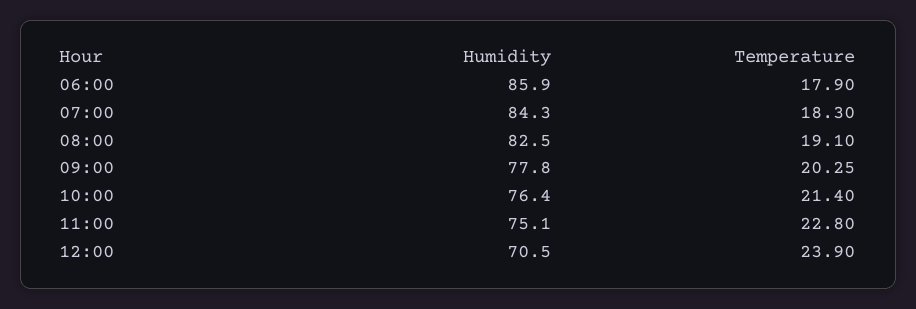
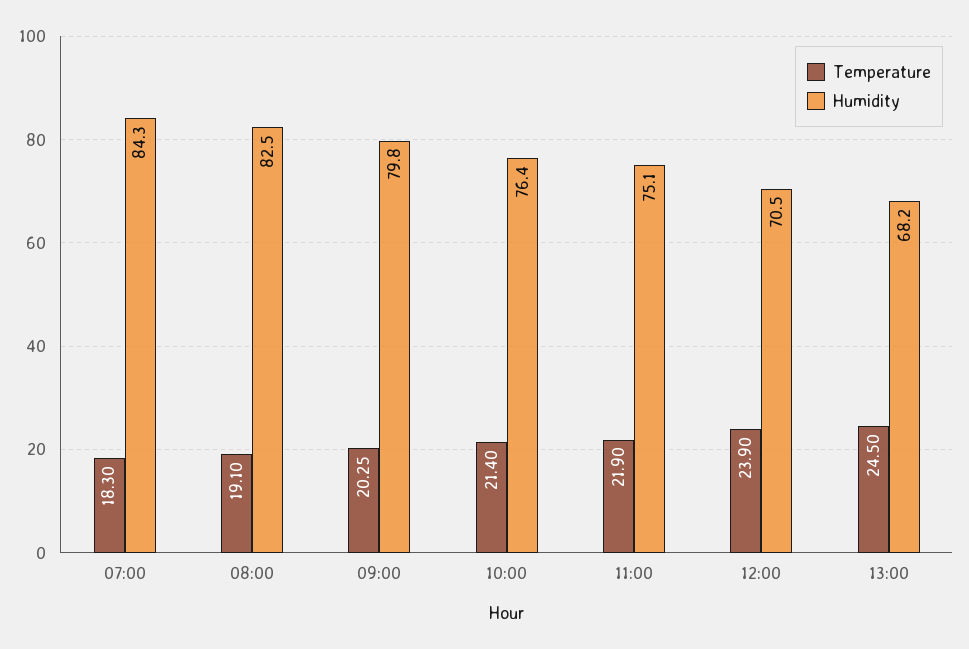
Humidity, 06:00: 85.9 -> none
Temperature, 06:00: 17.9 -> none
Humidity, 09:00: 77.8 -> 79.8
Temperature, 11:00: 22.8 -> 21.9
Temperature, 13:00: none -> 24.5
Humidity, 13:00: none -> 68.2

